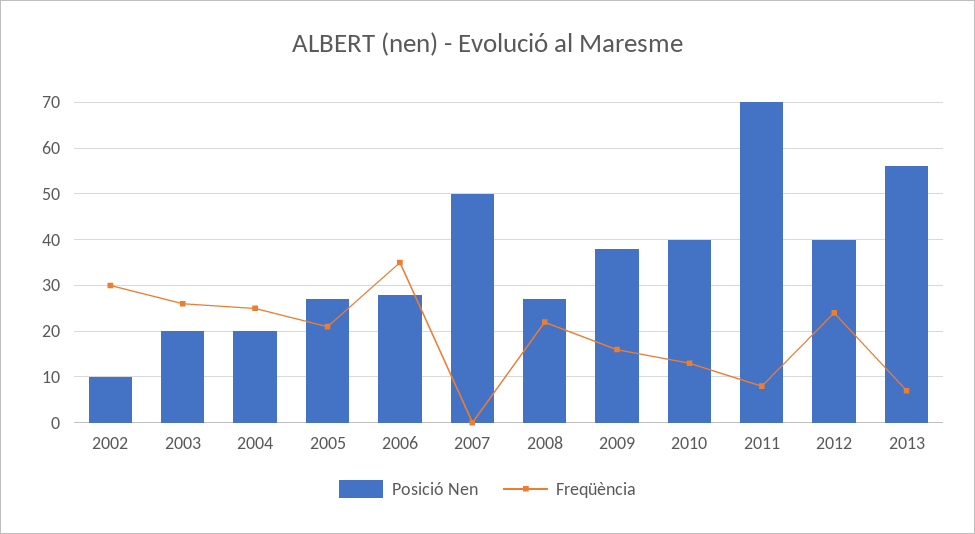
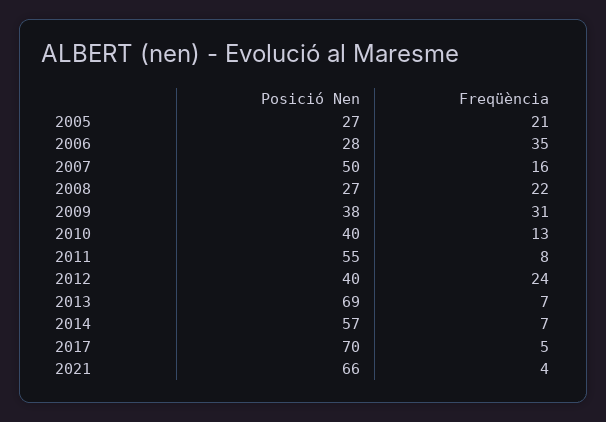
Posició Nen, 2002: 10 -> none
Freqüència, 2002: 30 -> none
Posició Nen, 2003: 20 -> none
Freqüència, 2003: 25 -> none
Posició Nen, 2004: 20 -> none
Freqüència, 2004: 25 -> none
Freqüència, 2007: 0 -> 16
Freqüència, 2009: 15 -> 31
Posició Nen, 2011: 70 -> 55
Posició Nen, 2013: 55 -> 69
Posició Nen, 2014: none -> 57
Freqüència, 2014: none -> 7
Posició Nen, 2017: none -> 70
Freqüència, 2017: none -> 5
Posició Nen, 2021: none -> 66
Freqüència, 2021: none -> 4

